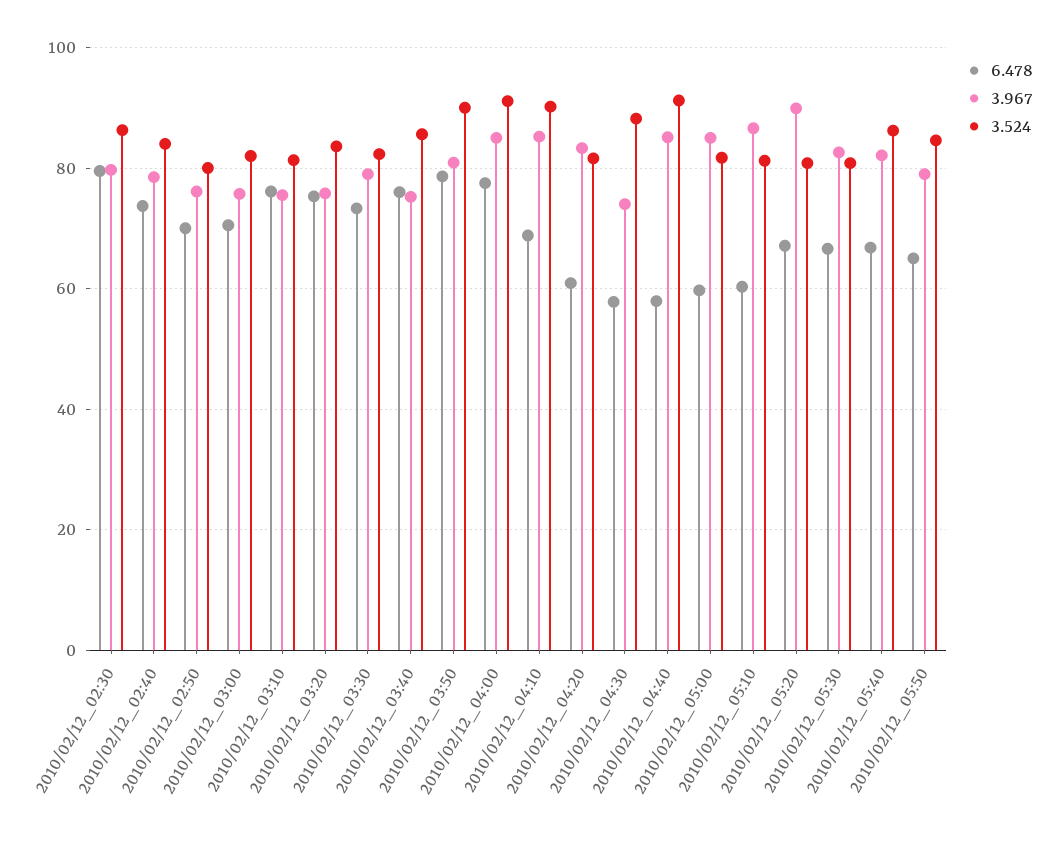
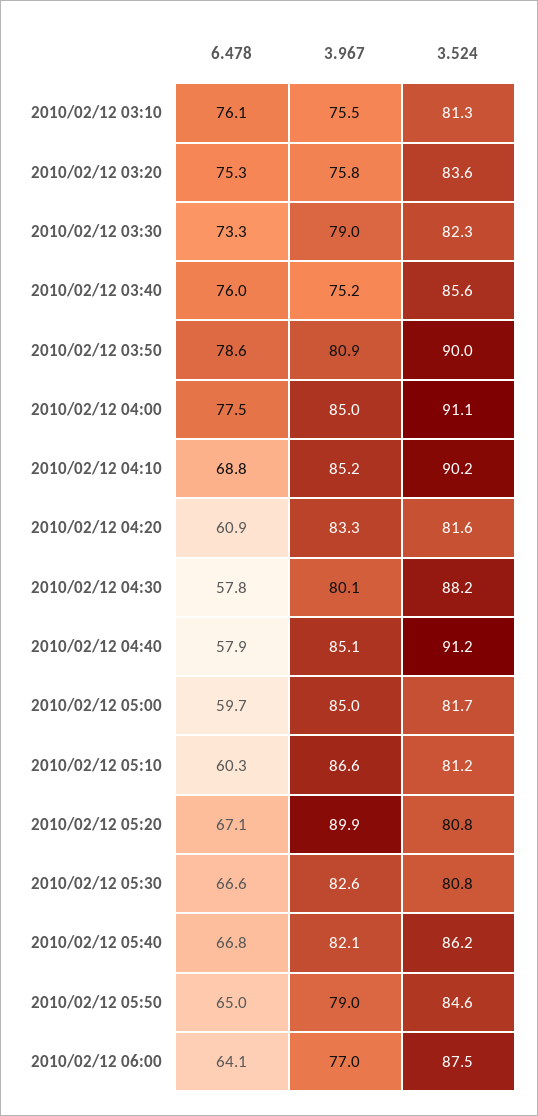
6.478, 2010/02/12_02:30: 80 -> none
3.967, 2010/02/12_02:30: 80 -> none
3.524, 2010/02/12_02:30: 86 -> none
6.478, 2010/02/12_02:40: 74 -> none
3.967, 2010/02/12_02:40: 78 -> none
3.524, 2010/02/12_02:40: 84 -> none
6.478, 2010/02/12_02:50: 70 -> none
3.967, 2010/02/12_02:50: 76 -> none
3.524, 2010/02/12_02:50: 80 -> none
6.478, 2010/02/12_03:00: 70 -> none
3.967, 2010/02/12_03:00: 76 -> none
3.524, 2010/02/12_03:00: 82 -> none
3.967, 2010/02/12_04:30: 74 -> 80.1
6.478, 2010/02/12 06:00: none -> 64.1
3.967, 2010/02/12 06:00: none -> 77
3.524, 2010/02/12 06:00: none -> 87.5

